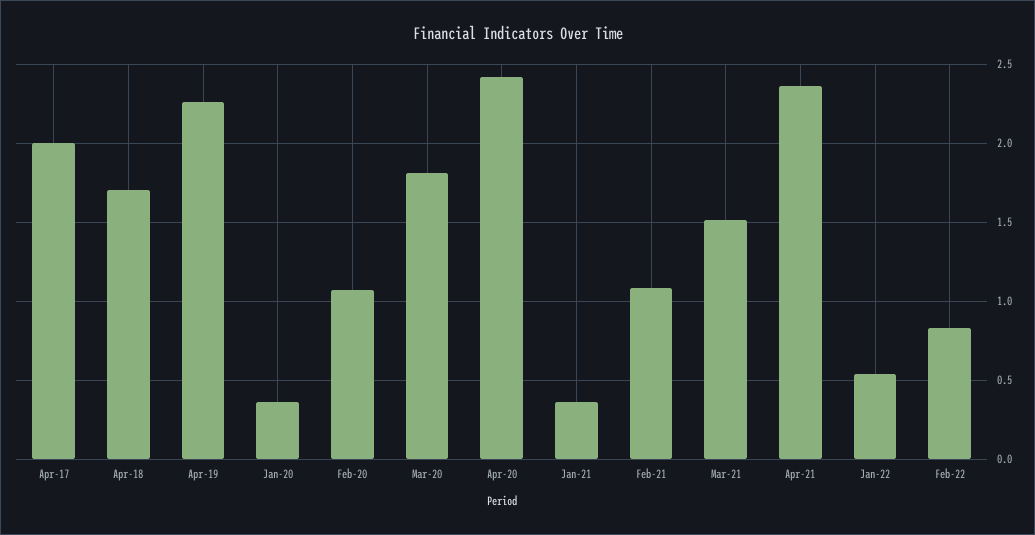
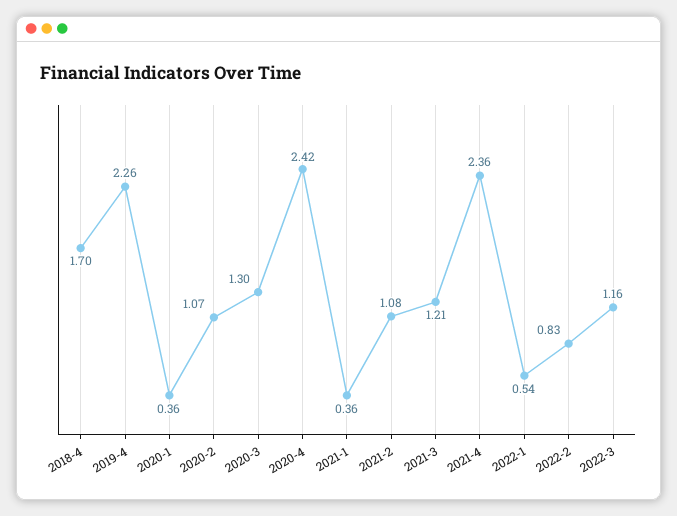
Apr-17: 2 -> none
Mar-20: 1.8 -> 1.3
Mar-21: 1.5 -> 1.21
2022-3: none -> 1.16

